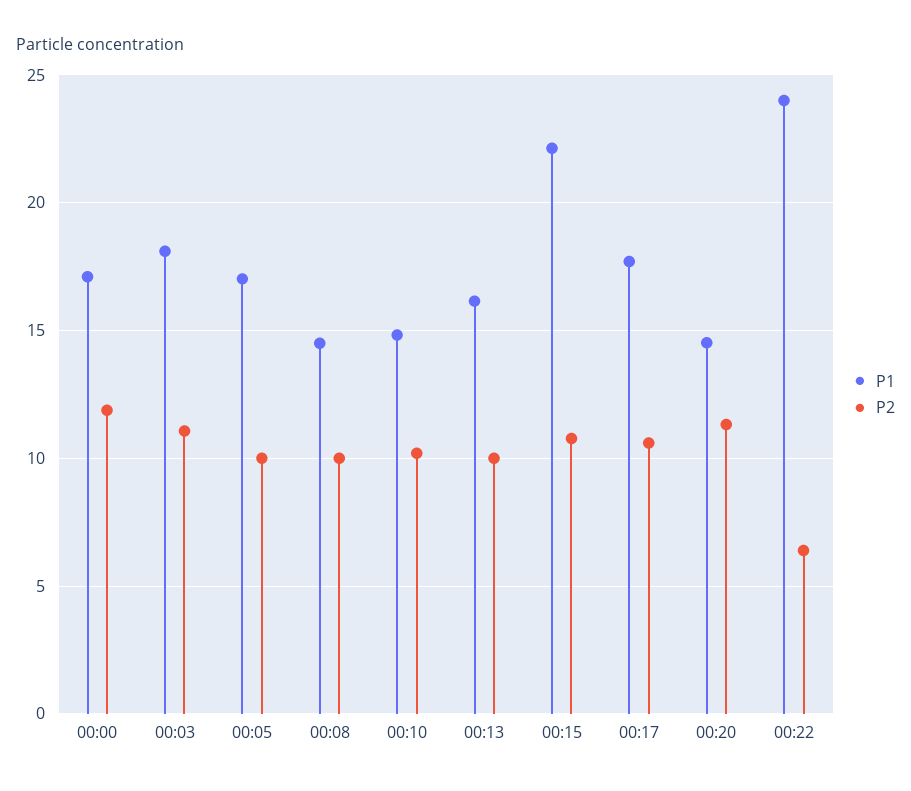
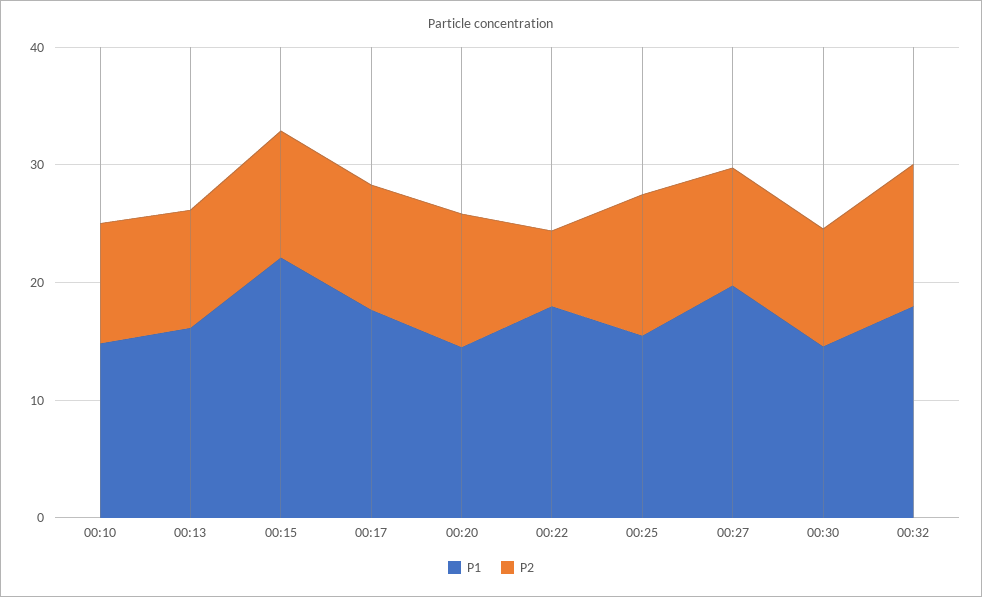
P1, 00:00: 17 -> none
P2, 00:00: 12 -> none
P1, 00:03: 18 -> none
P2, 00:03: 11 -> none
P1, 00:05: 17 -> none
P2, 00:05: 10 -> none
P1, 00:08: 14.5 -> none
P2, 00:08: 10 -> none
P1, 00:22: 24 -> 18
P1, 00:25: none -> 16
P2, 00:25: none -> 12
P1, 00:27: none -> 20
P2, 00:27: none -> 10
P1, 00:30: none -> 14
P2, 00:30: none -> 10
P1, 00:32: none -> 18
P2, 00:32: none -> 12

